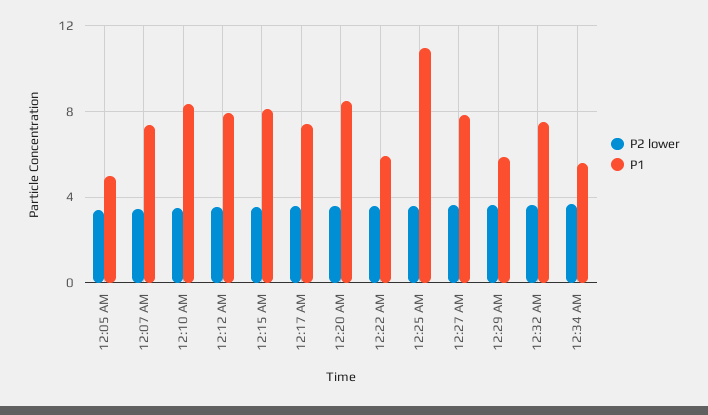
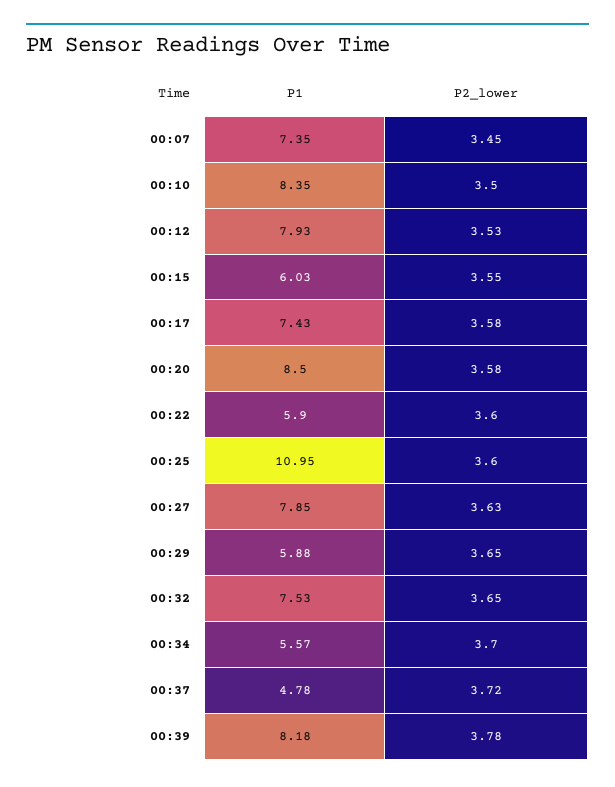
P2 lower, 12:05 AM: 3.5 -> none
P1, 12:05 AM: 5 -> none
P1, 12:15 AM: 8 -> 6.03
P1, 00:37: none -> 4.78
P2 lower, 00:37: none -> 3.72
P1, 00:39: none -> 8.18
P2 lower, 00:39: none -> 3.78

